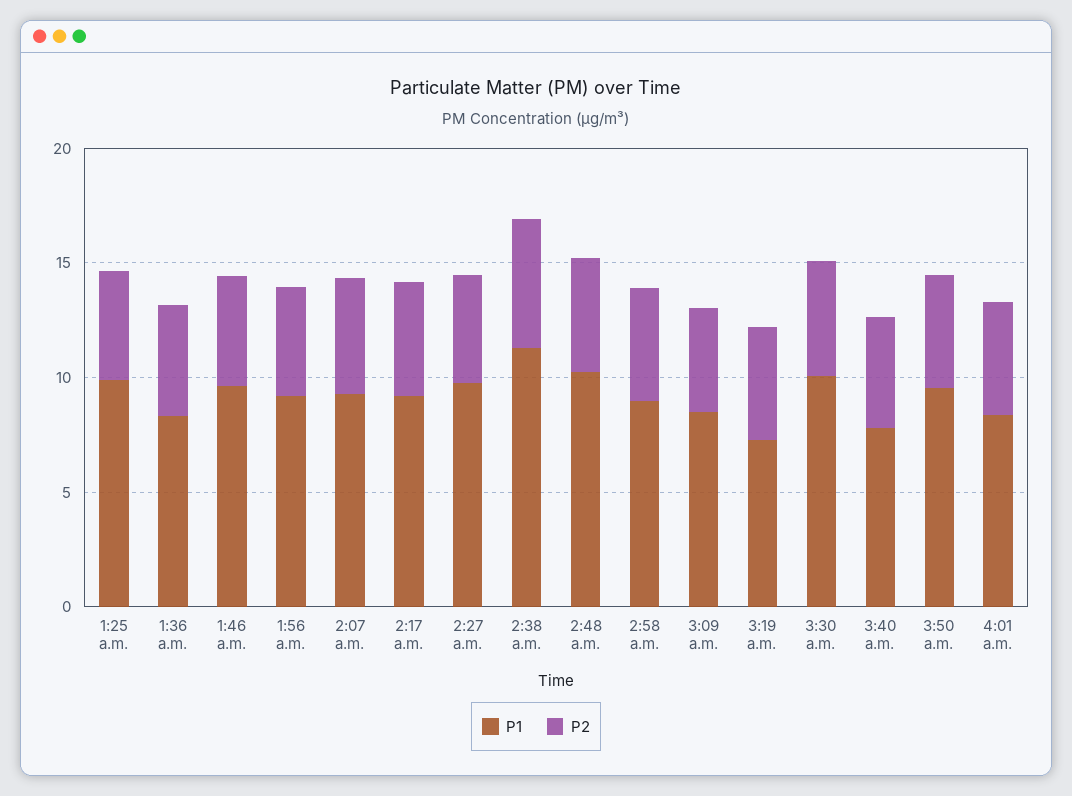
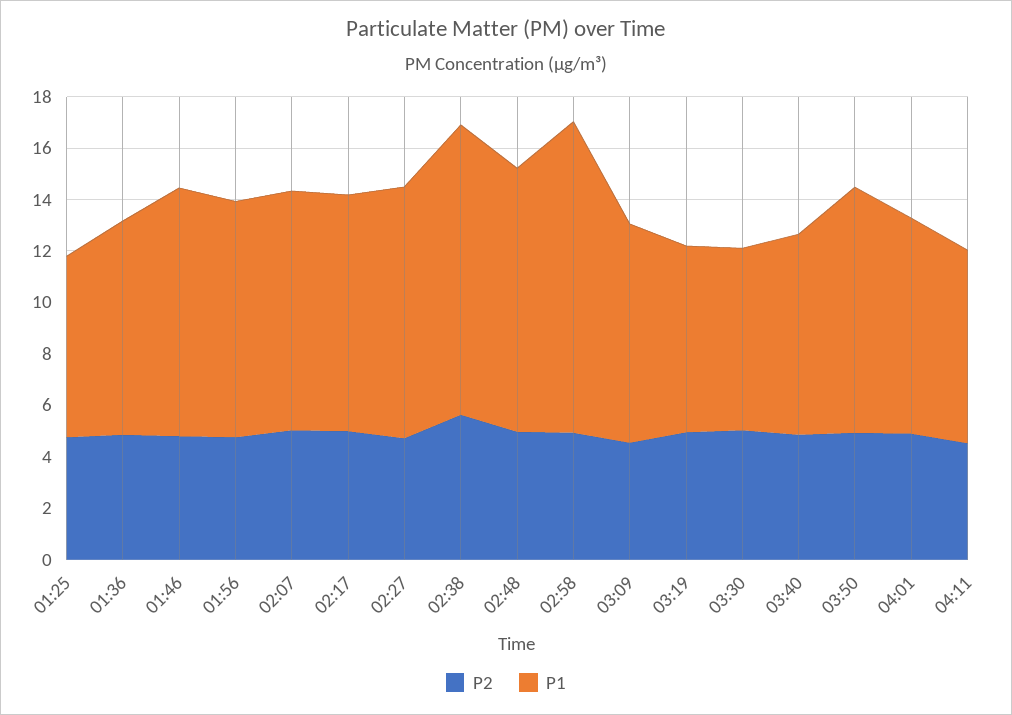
P1, 1:25 a.m.: 10 -> 7
P1, 2:58 a.m.: 9 -> 12
P1, 3:30 a.m.: 10 -> 7
P2, 04:11: none -> 4.5
P1, 04:11: none -> 7.5

